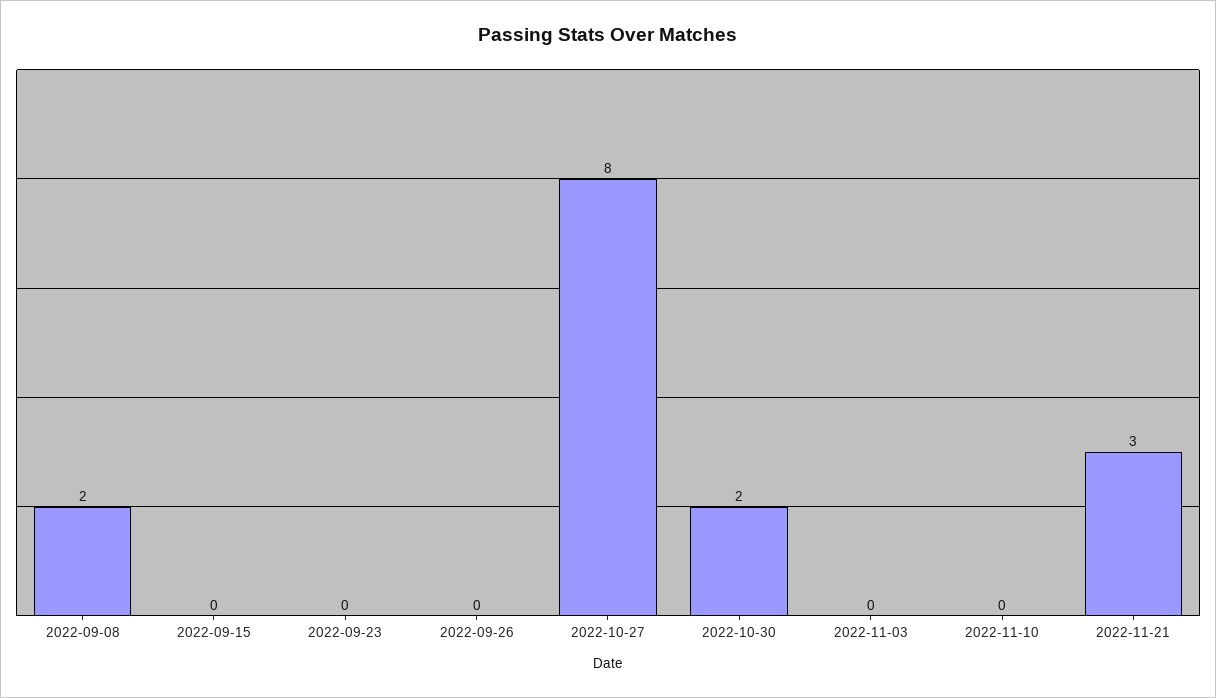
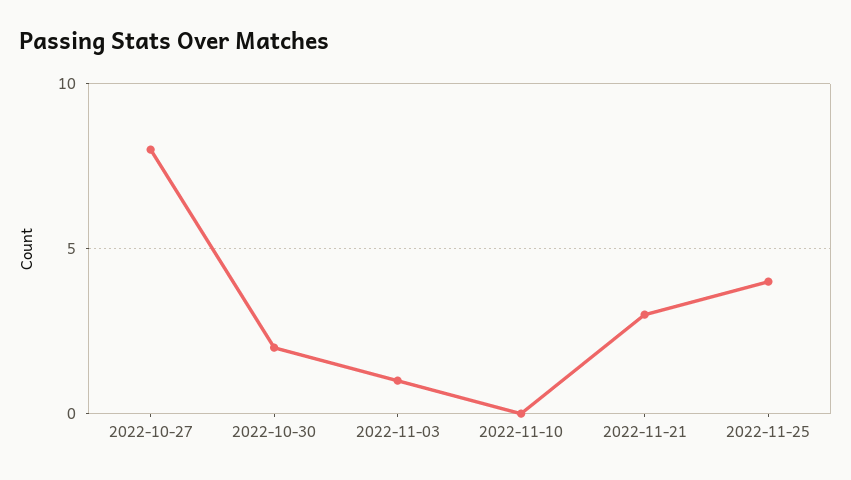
2022-09-08: 2 -> none
2022-09-15: 0 -> none
2022-09-23: 0 -> none
2022-09-26: 0 -> none
2022-11-03: 0 -> 1
2022-11-25: none -> 4

